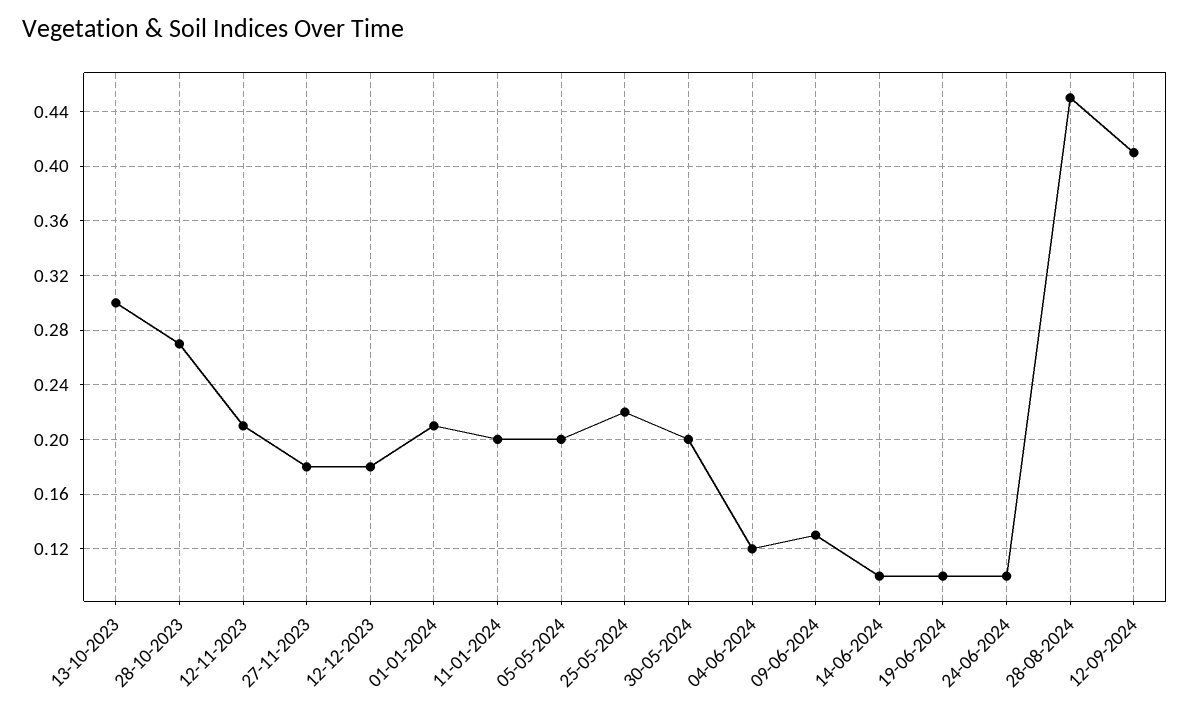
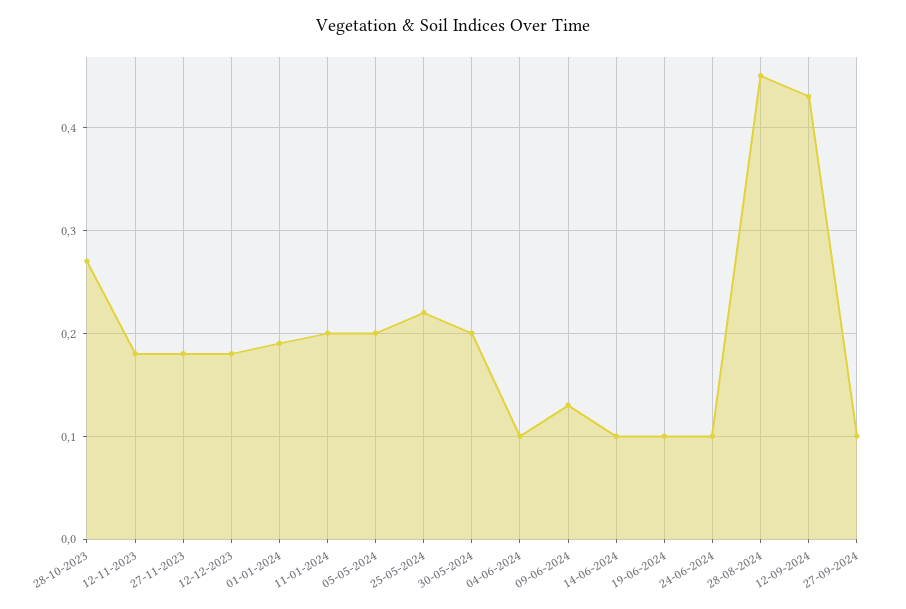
13-10-2023: 0.3 -> none
12-11-2023: 0.21 -> 0.18
01-01-2024: 0.21 -> 0.19
04-06-2024: 0.12 -> 0.1
12-09-2024: 0.41 -> 0.43
27-09-2024: none -> 0.1

